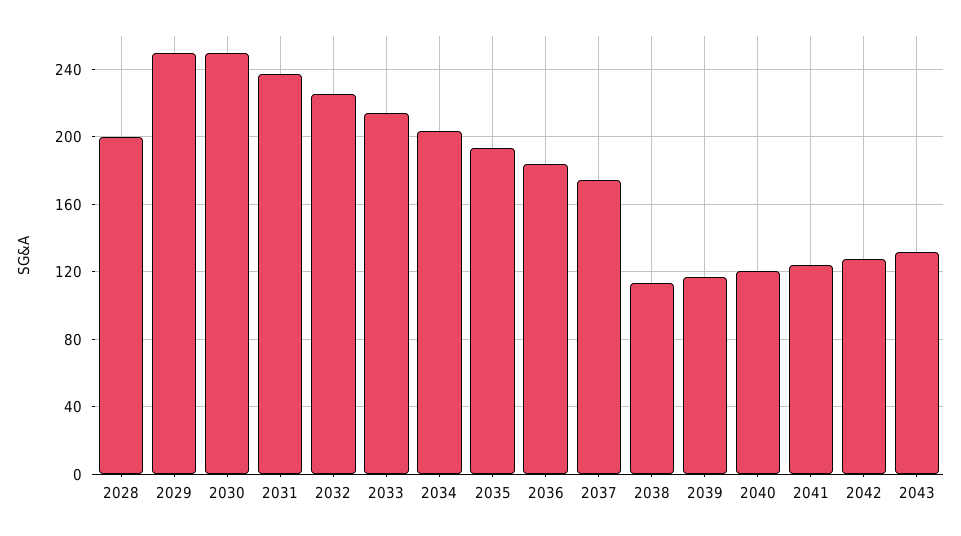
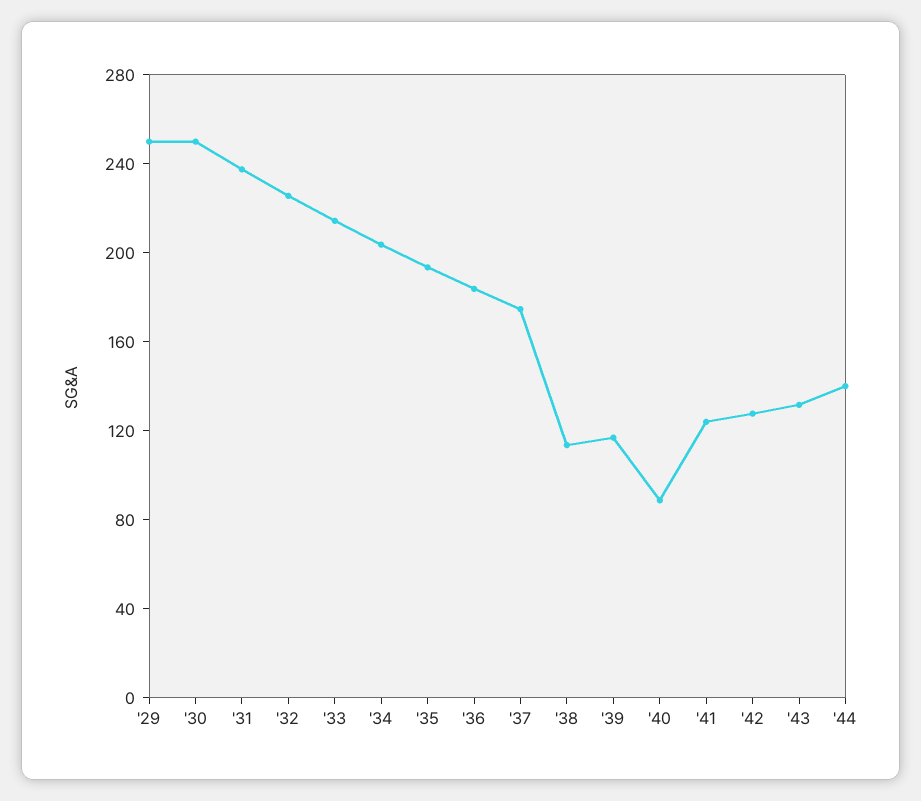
2028: 200 -> none
2040: 120 -> 90
'44: none -> 140

